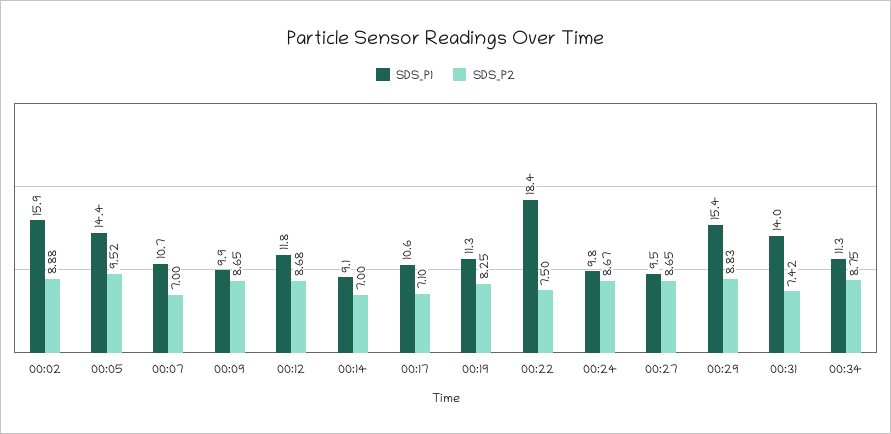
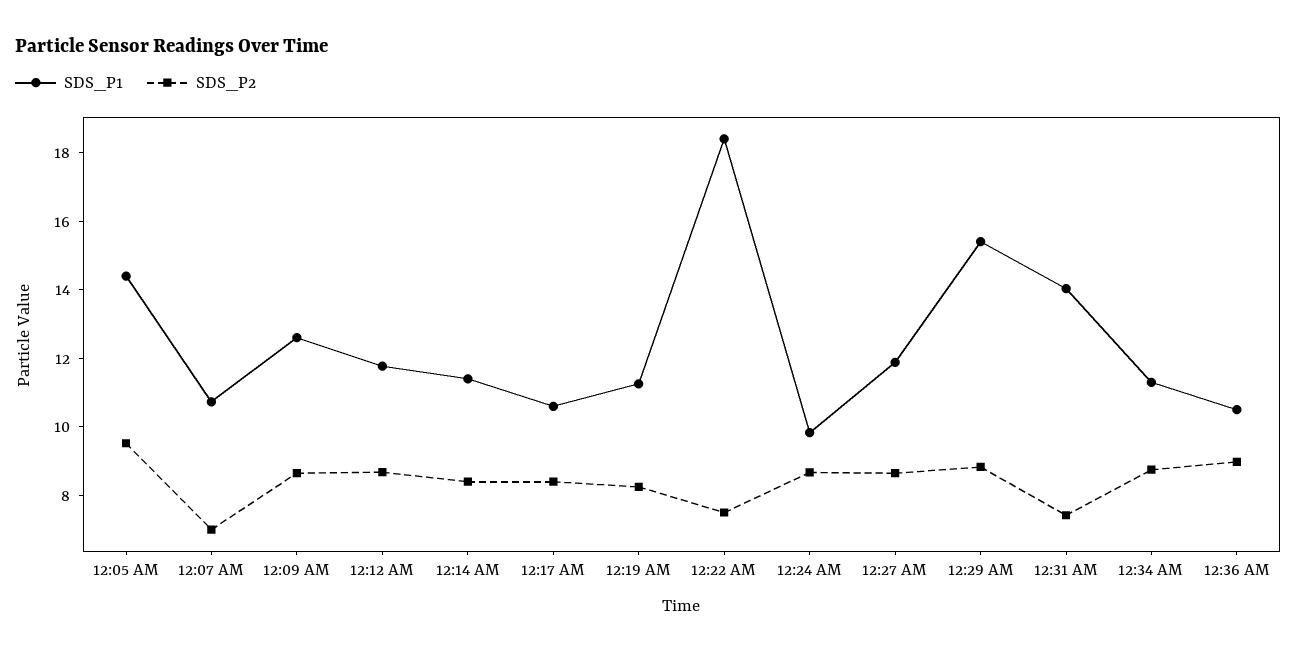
SDS_P1, 00:02: 15.9 -> none
SDS_P2, 00:02: 8.88 -> none
SDS_P1, 00:09: 9.9 -> 12.5
SDS_P1, 00:14: 9.1 -> 11.5
SDS_P2, 00:14: 7 -> 8.5
SDS_P2, 00:17: 7.1 -> 8.5
SDS_P1, 00:27: 9.5 -> 12
SDS_P1, 12:36 AM: none -> 10.5
SDS_P2, 12:36 AM: none -> 9

